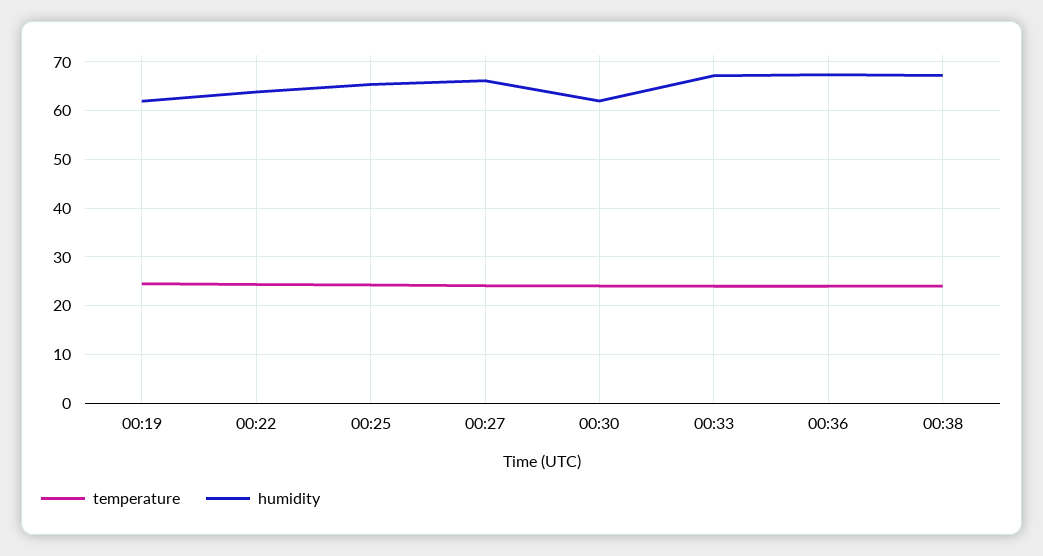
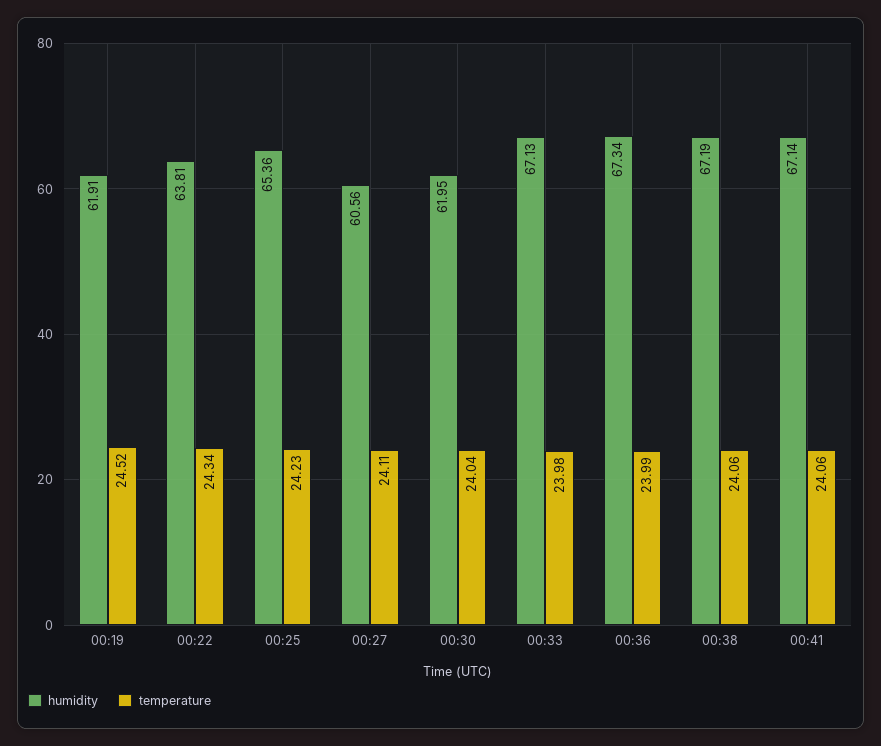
humidity, 00:27: 66 -> 60.56
humidity, 00:41: none -> 67.14
temperature, 00:41: none -> 24.06

